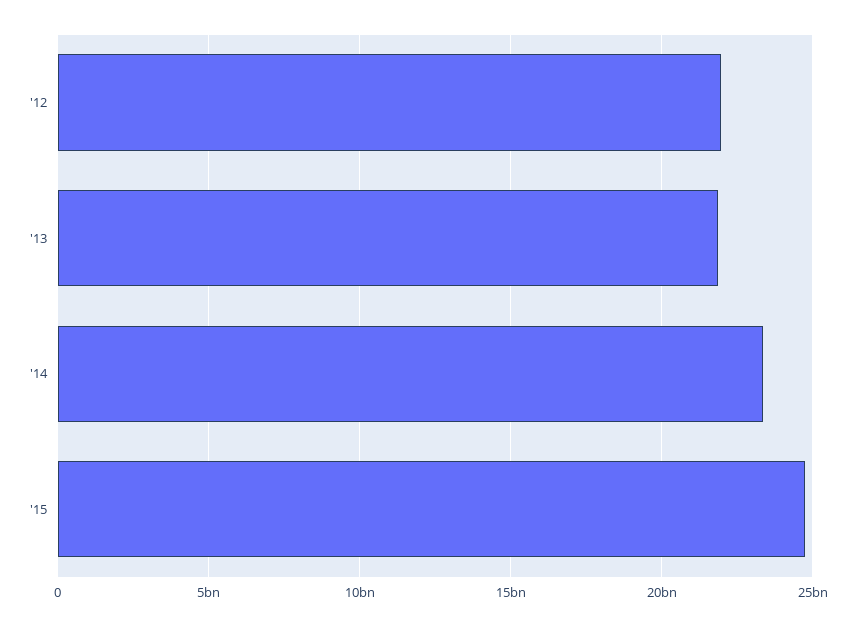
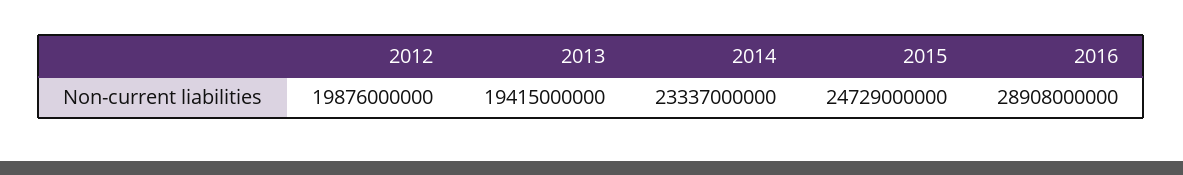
'12: 22000000000 -> 19876000000
'13: 22000000000 -> 19415000000
2016: none -> 28908000000

